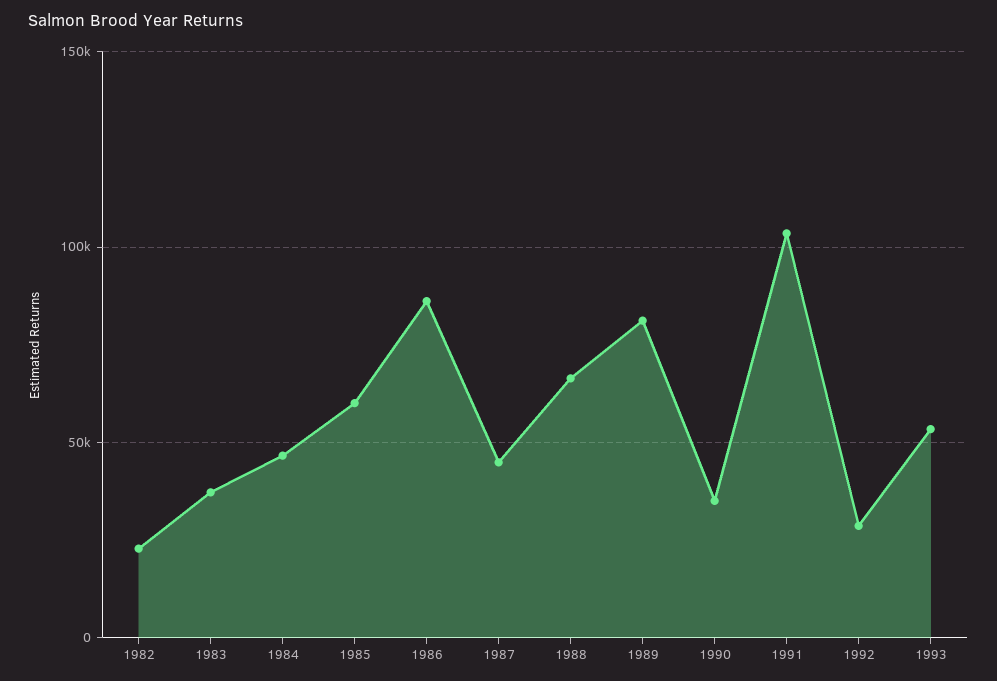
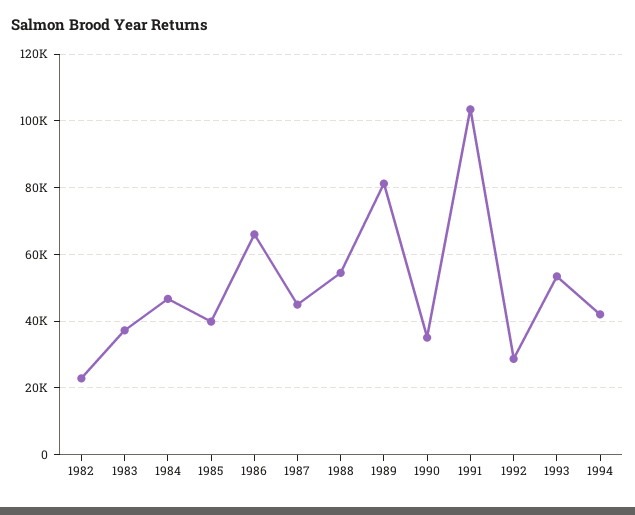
1985: 60000 -> 40000
1986: 85000 -> 66000
1988: 65000 -> 54000
1994: none -> 42000

